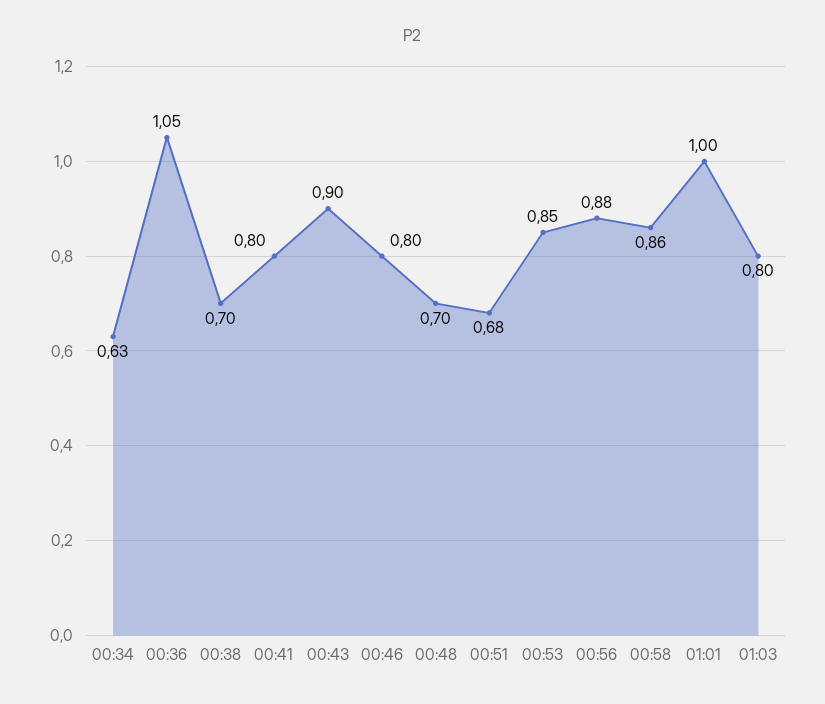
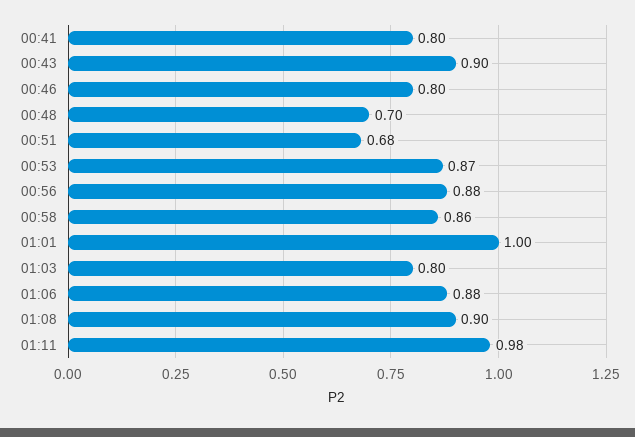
00:34: 0.63 -> none
00:36: 1.05 -> none
00:38: 0.7 -> none
00:53: 0.85 -> 0.87
01:06: none -> 0.88
01:08: none -> 0.9
01:11: none -> 0.98

